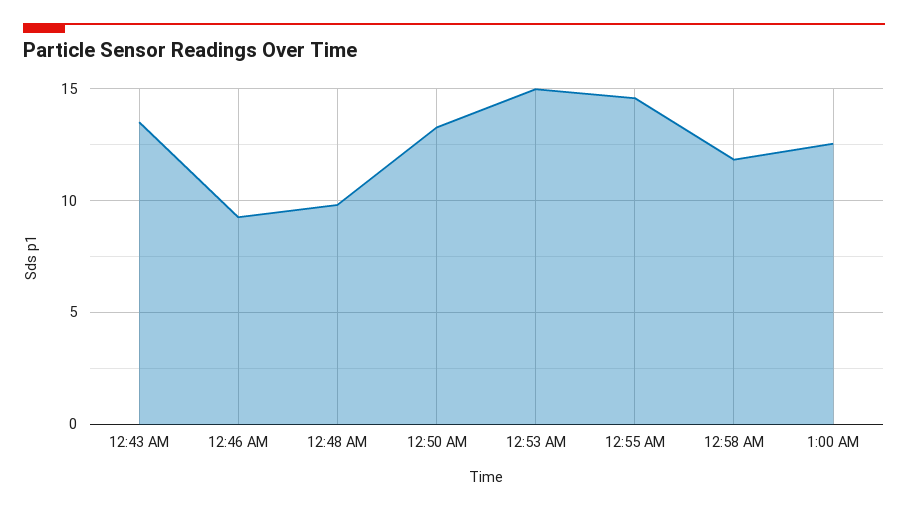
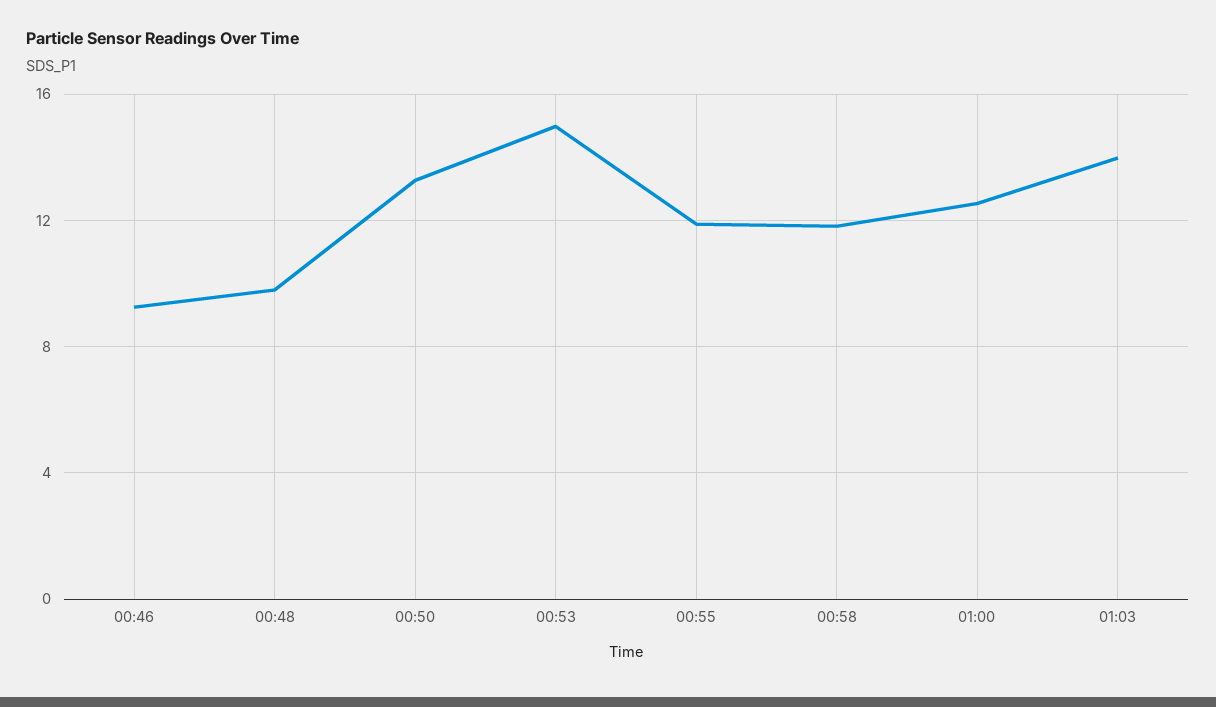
12:43 AM: 13.5 -> none
12:55 AM: 14.5 -> 12
01:03: none -> 14

